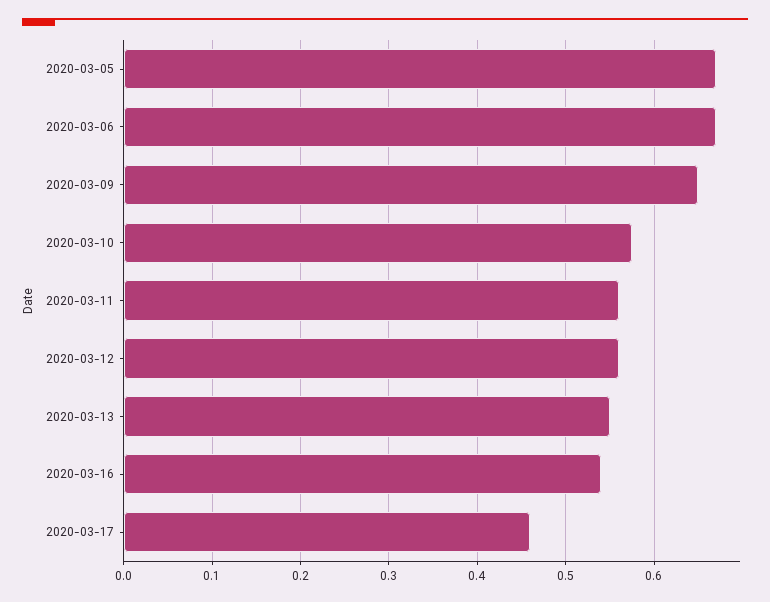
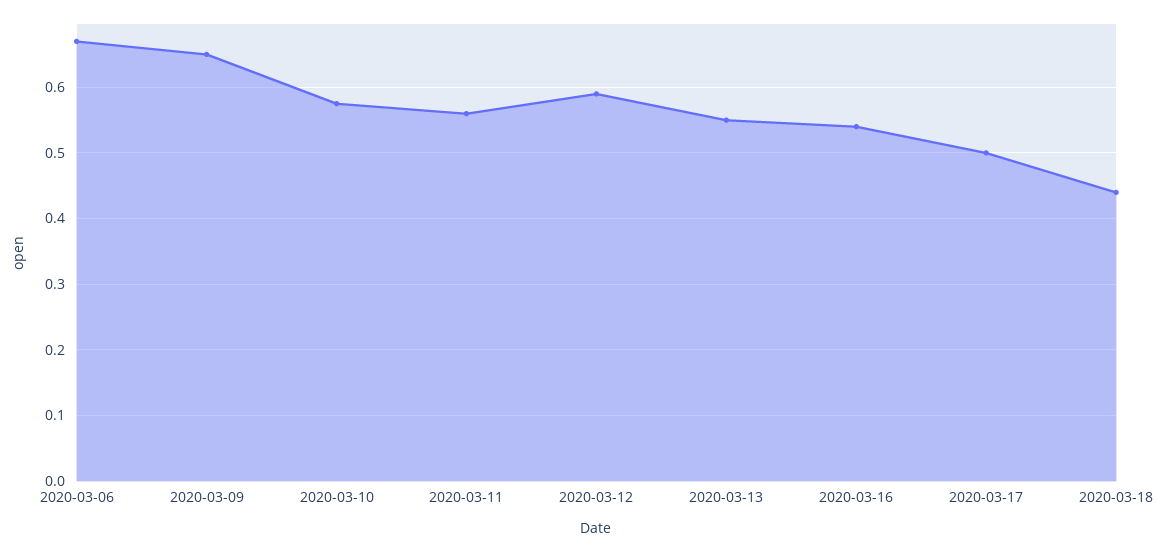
2020-03-05: 0.67 -> none
2020-03-12: 0.56 -> 0.59
2020-03-17: 0.46 -> 0.5
2020-03-18: none -> 0.44

